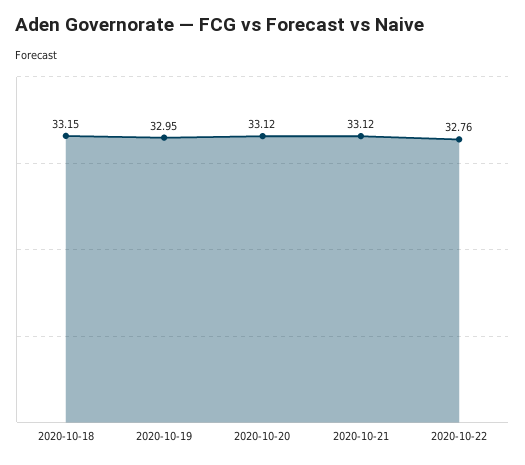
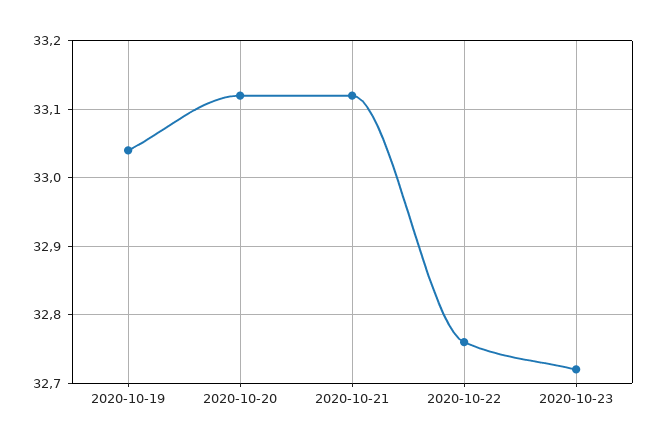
2020-10-18: 33.15 -> none
2020-10-19: 32.95 -> 33.04
2020-10-23: none -> 32.72

